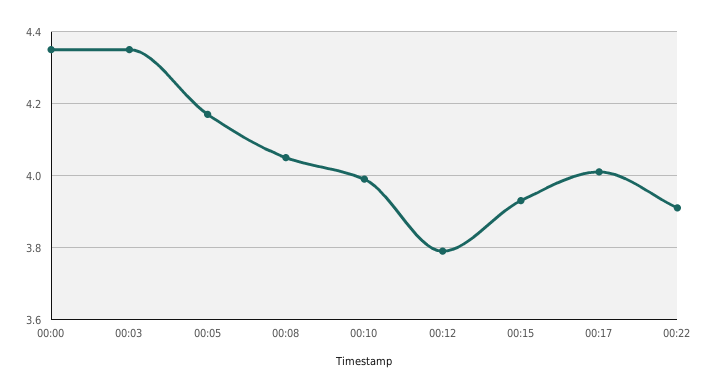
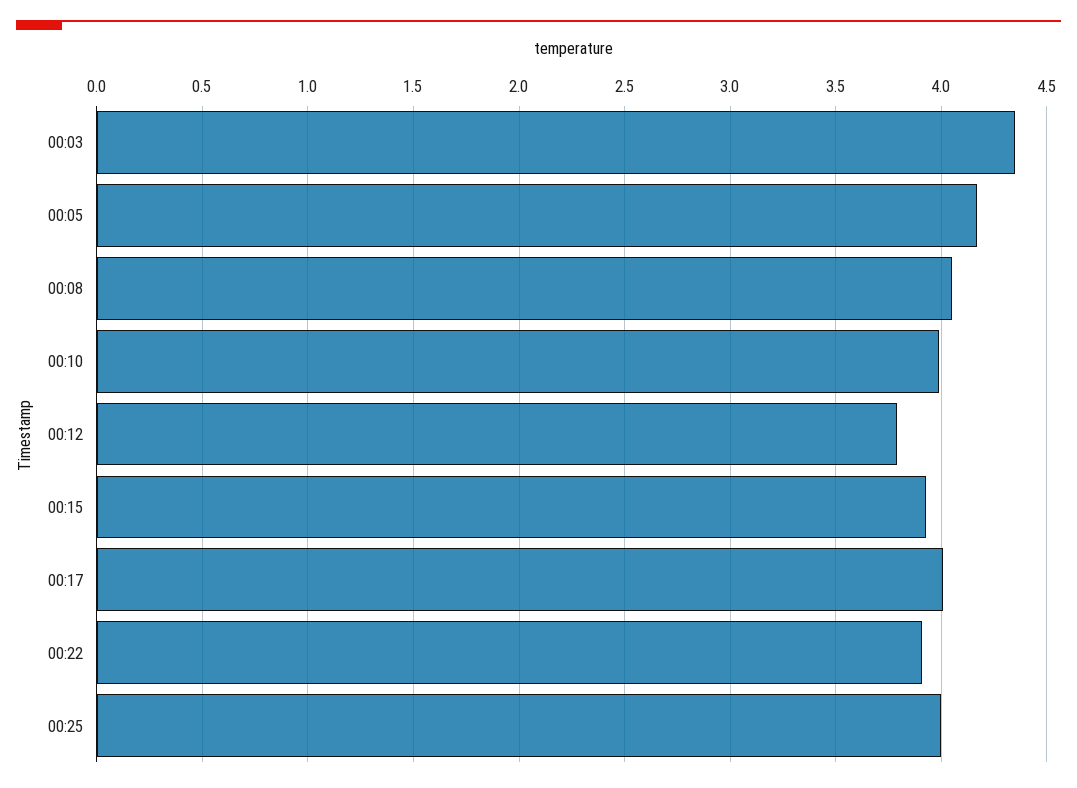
00:00: 4.35 -> none
00:25: none -> 4

